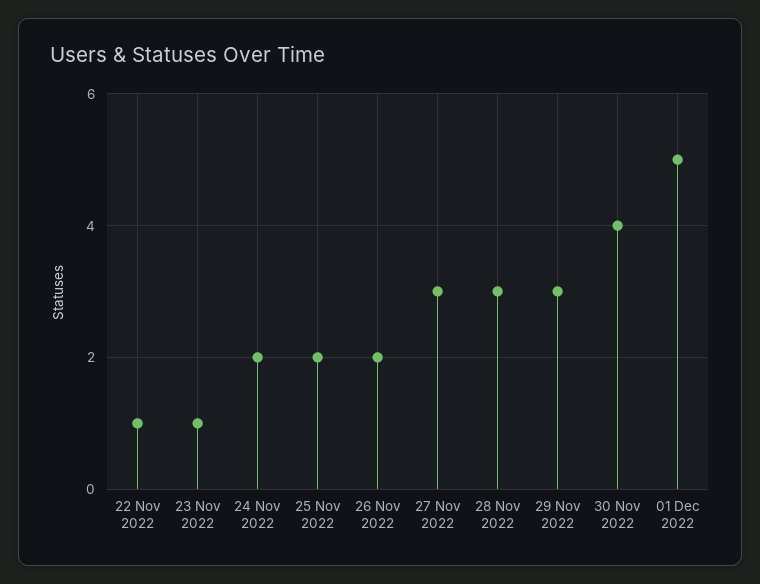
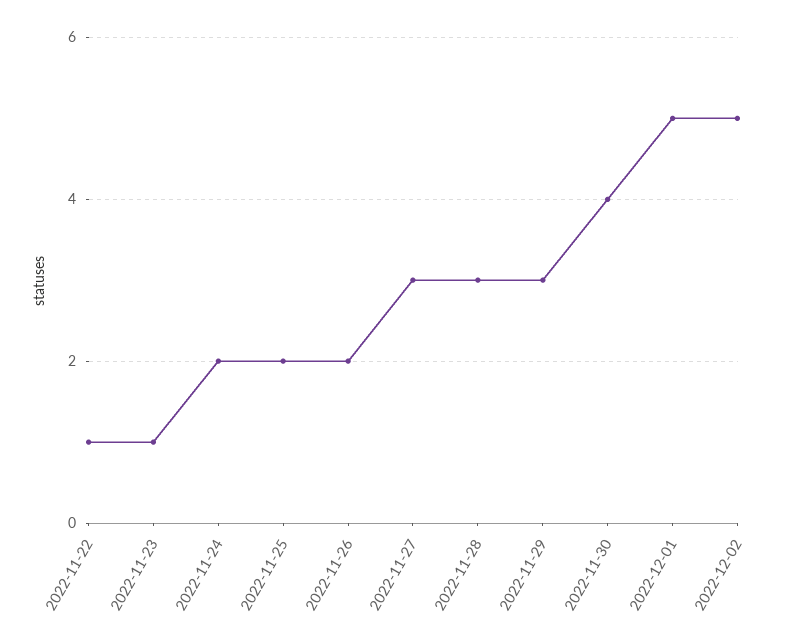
2022-12-02: none -> 5

